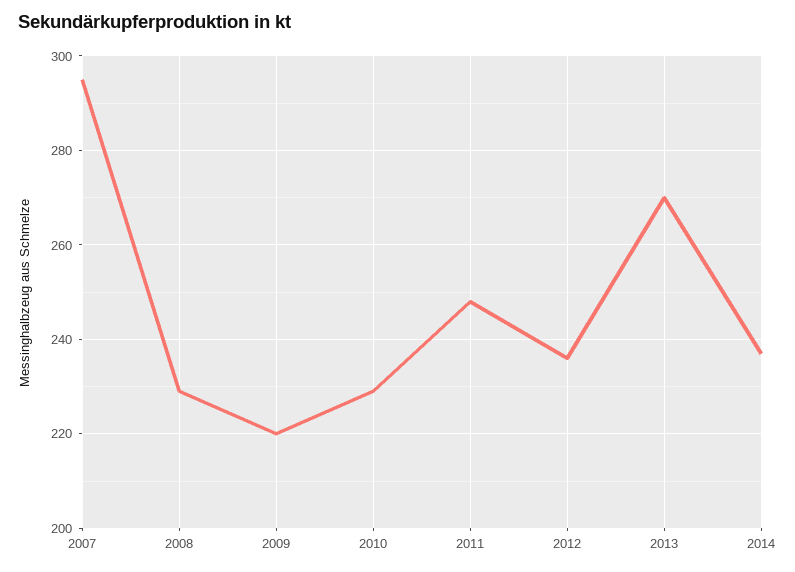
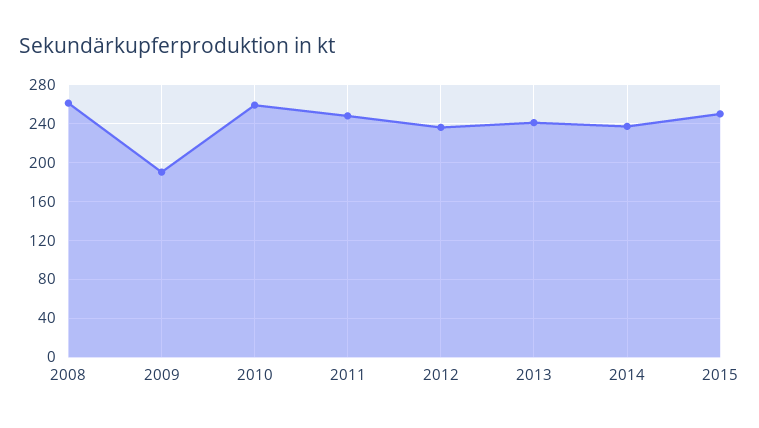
2007: 295 -> none
2008: 230 -> 260
2009: 220 -> 190
2010: 230 -> 260
2013: 270 -> 240
2015: none -> 250

